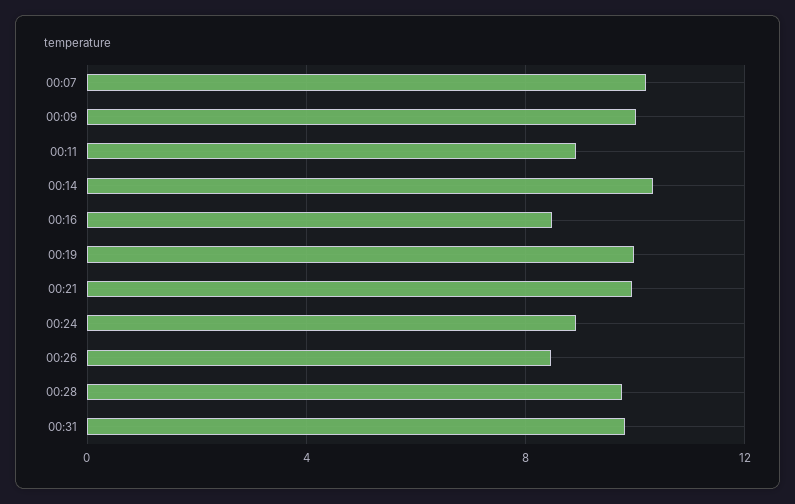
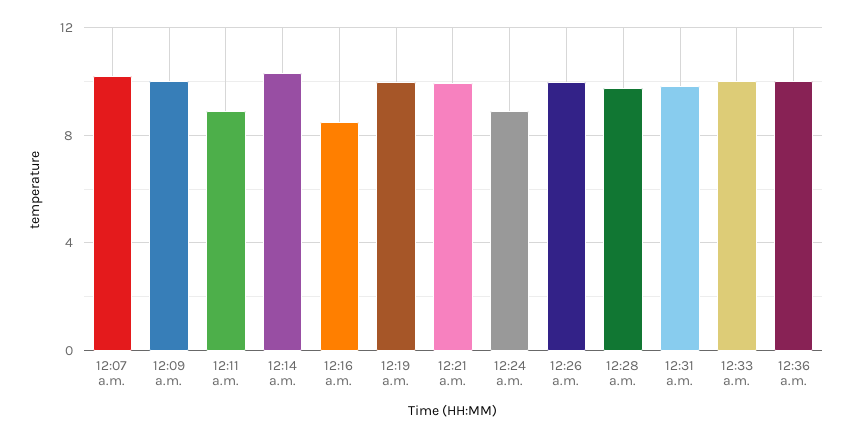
00:26: 8.5 -> 10
12:33 a.m.: none -> 10
12:36 a.m.: none -> 10

